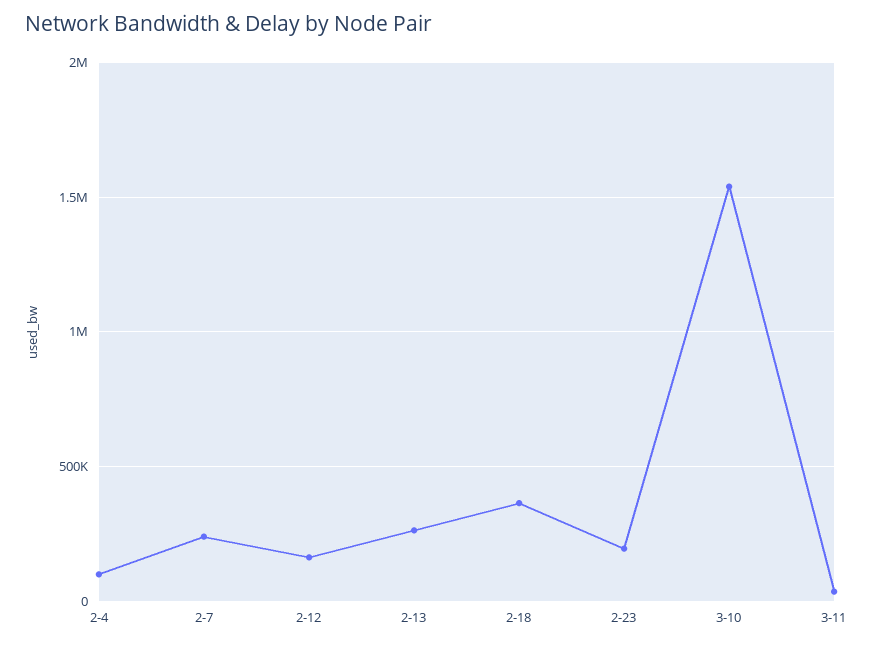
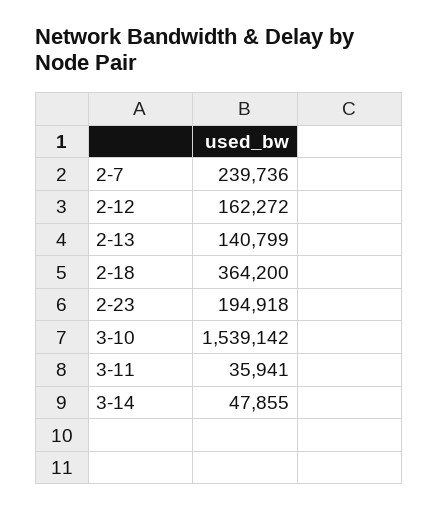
2-4: 100000 -> none
2-13: 250000 -> 140799
3-14: none -> 47855

